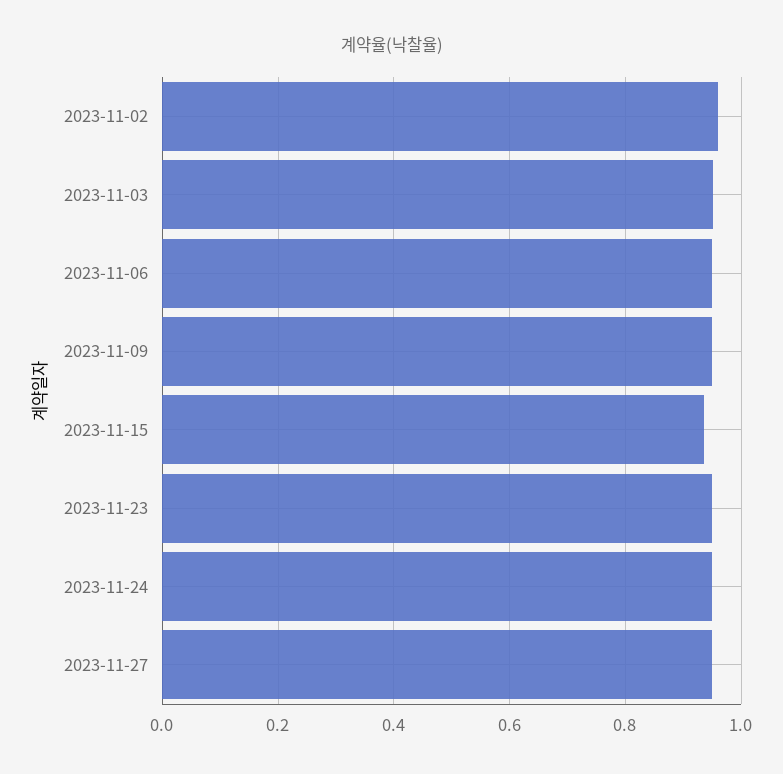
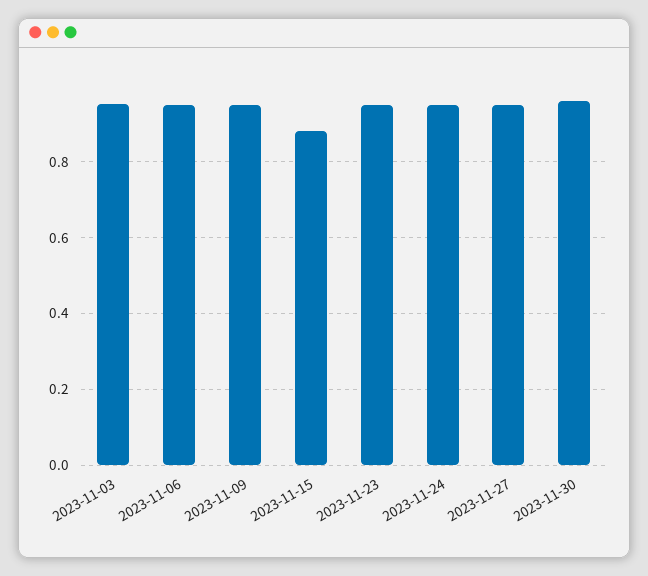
2023-11-02: 0.96 -> none
2023-11-15: 0.94 -> 0.88
2023-11-30: none -> 0.96

